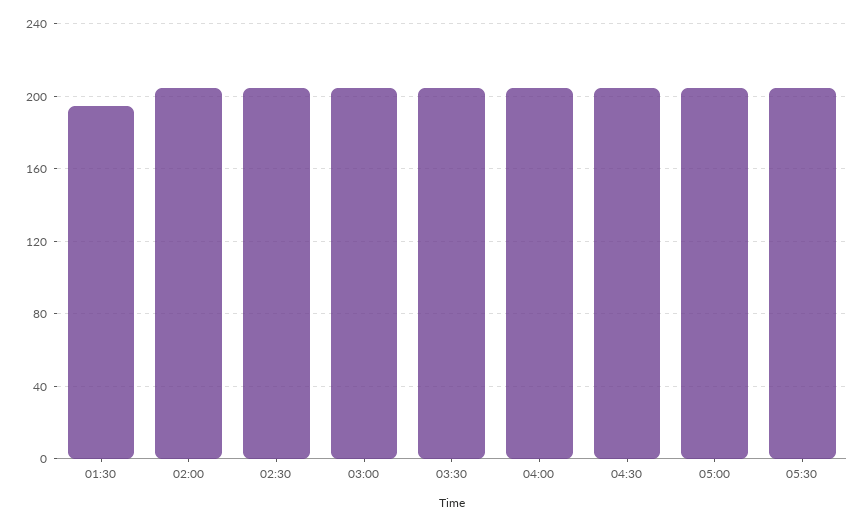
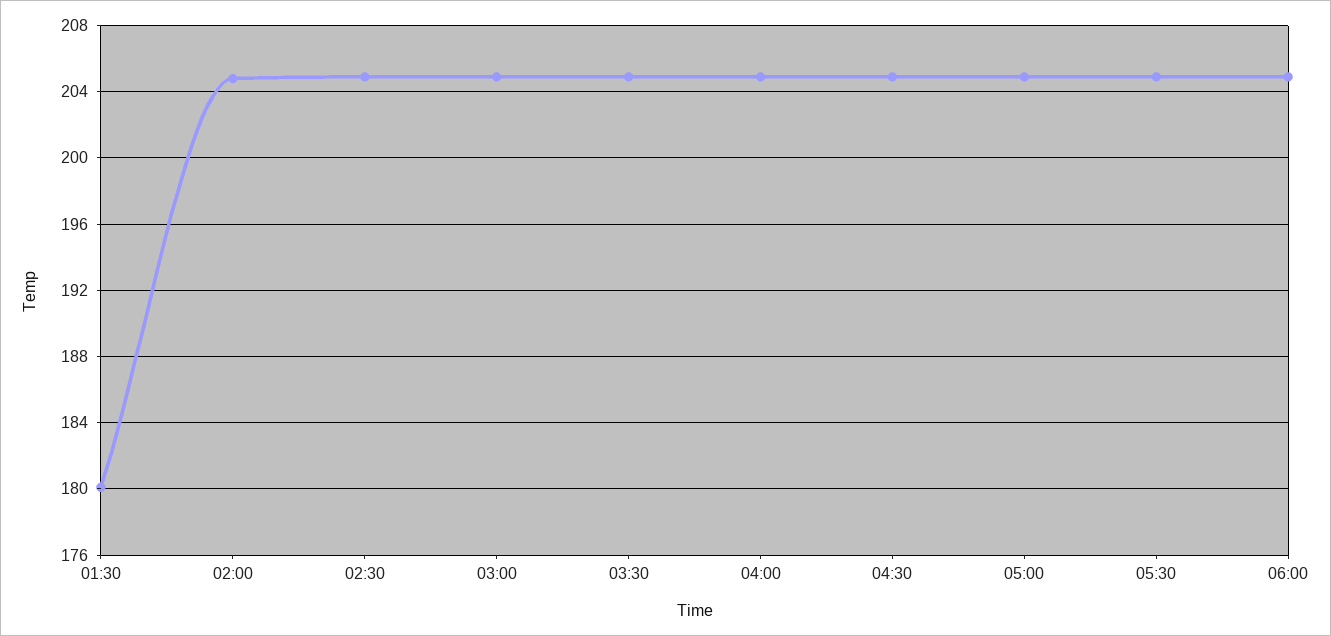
01:30: 195 -> 180
06:00: none -> 205

